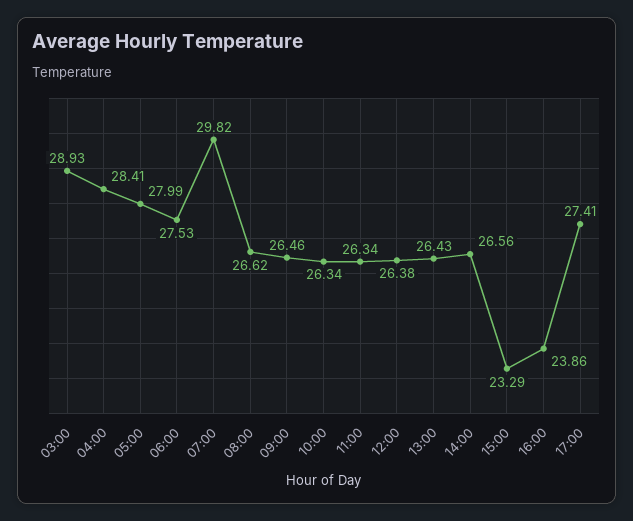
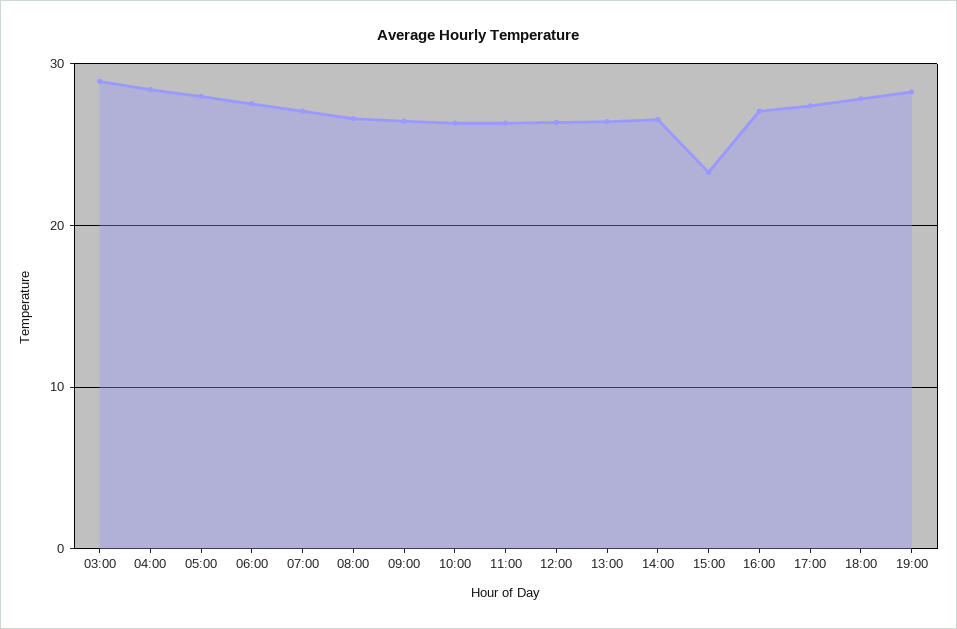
07:00: 29.82 -> 27
16:00: 23.86 -> 27
18:00: none -> 28
19:00: none -> 28

